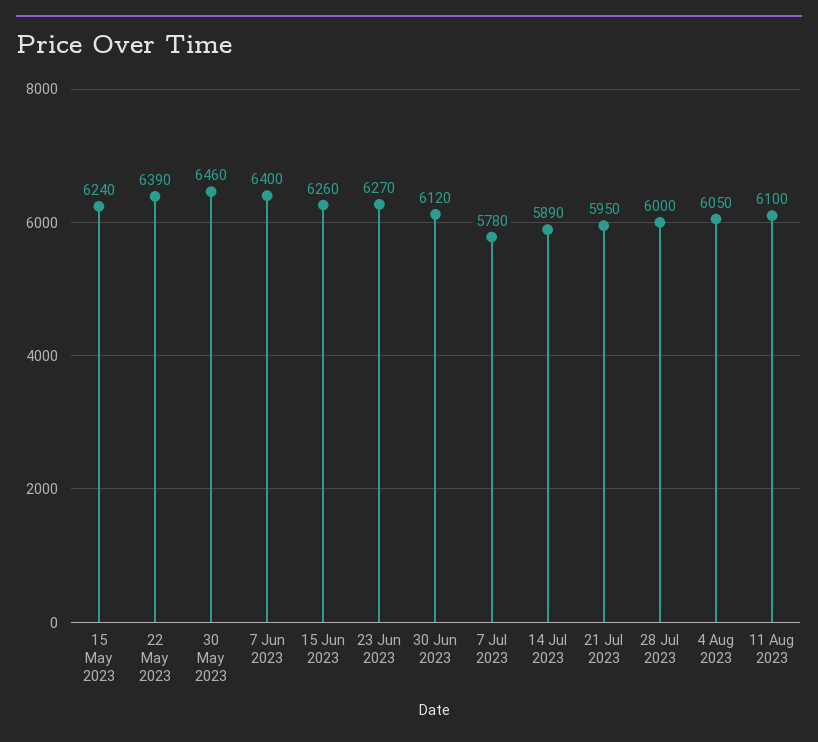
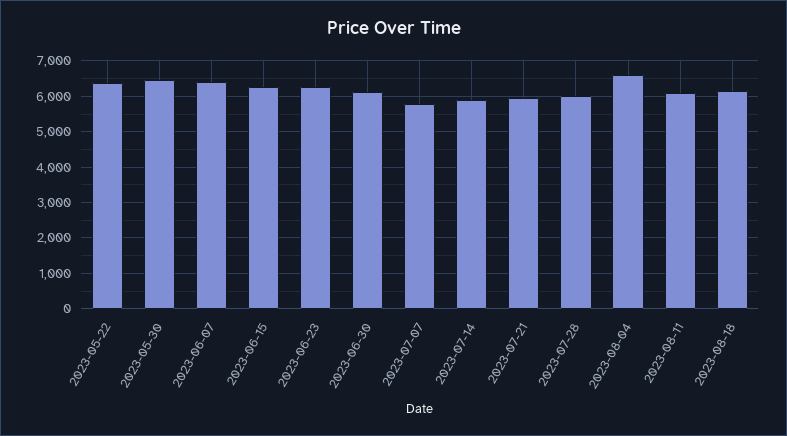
15 May 2023: 6240 -> none
4 Aug 2023: 6050 -> 6600
2023-08-18: none -> 6200

